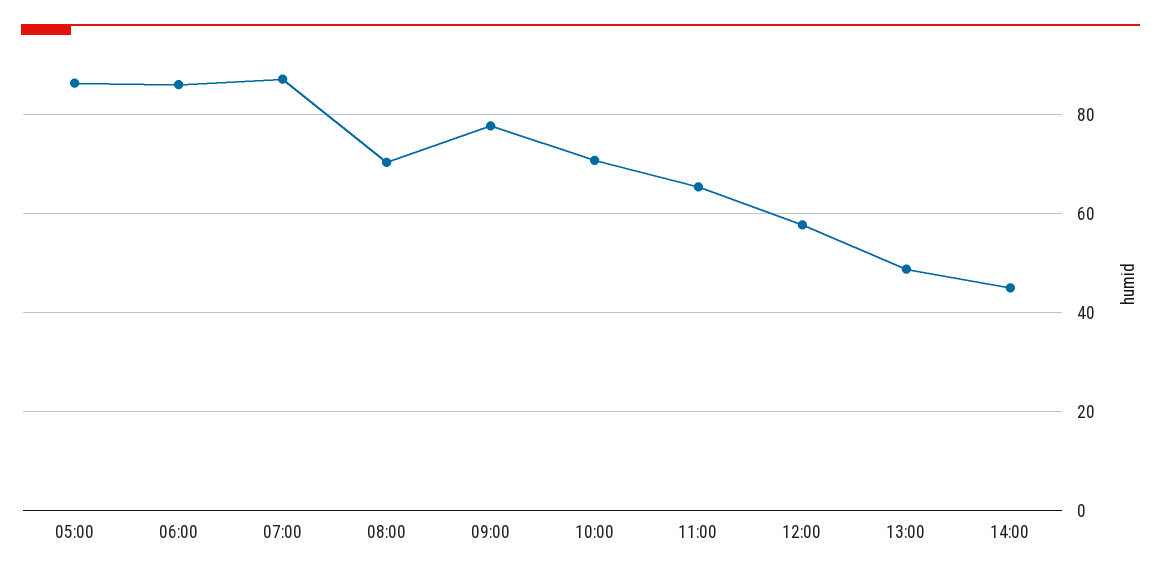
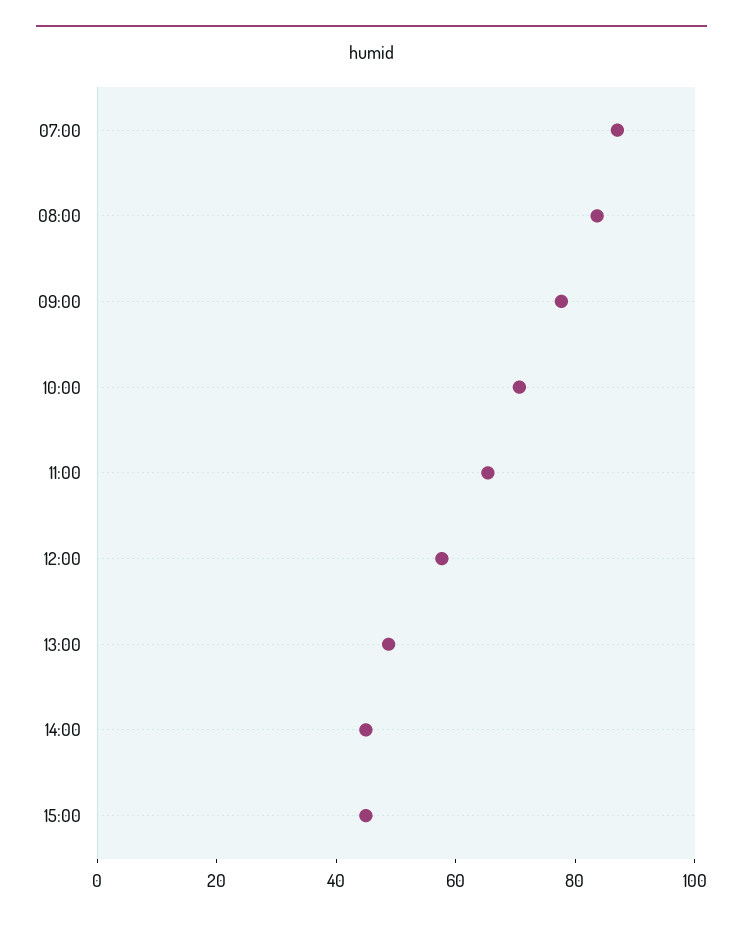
05:00: 86 -> none
06:00: 86 -> none
08:00: 70 -> 85
15:00: none -> 45

